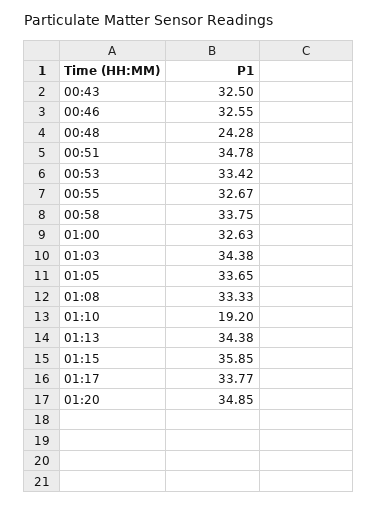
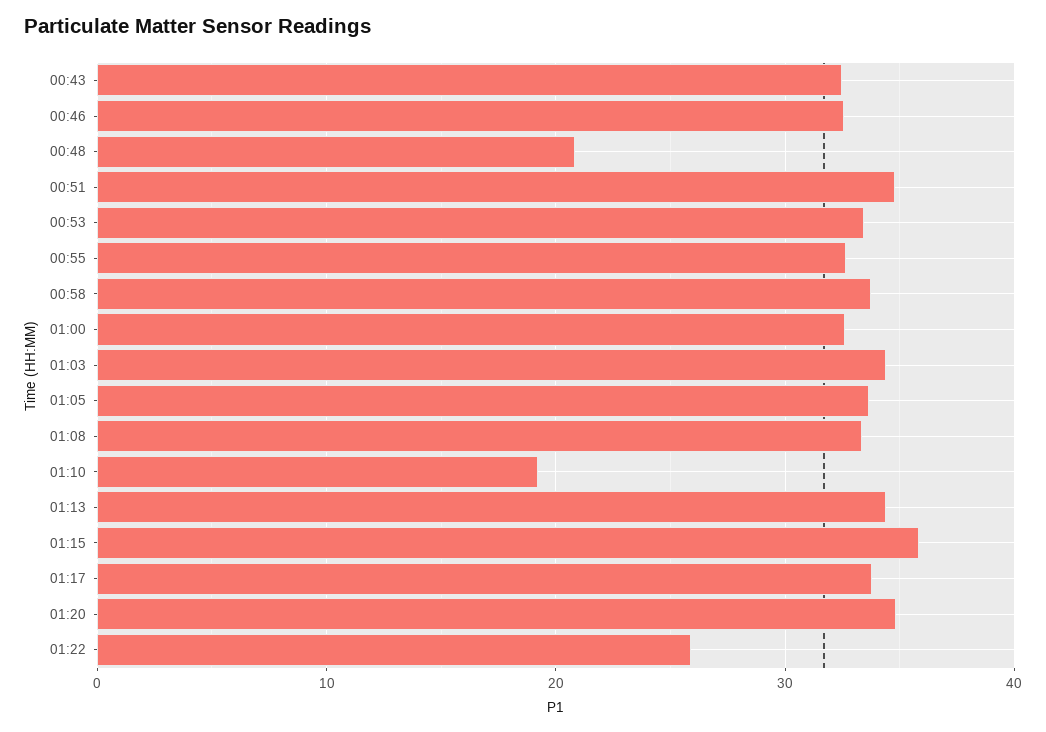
00:48: 24.28 -> 21
01:22: none -> 26

